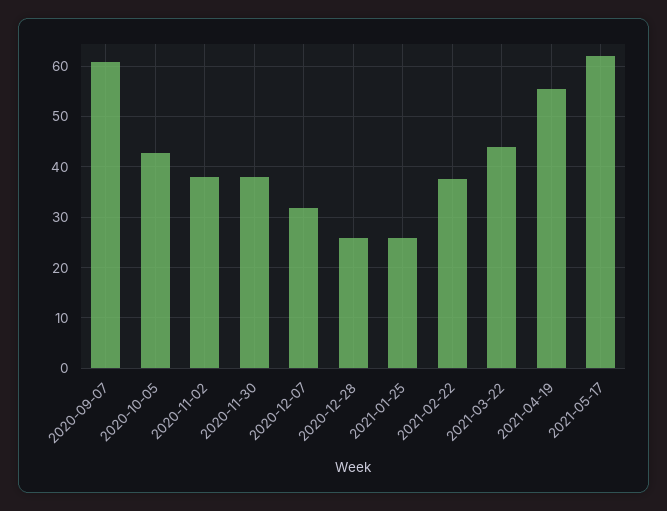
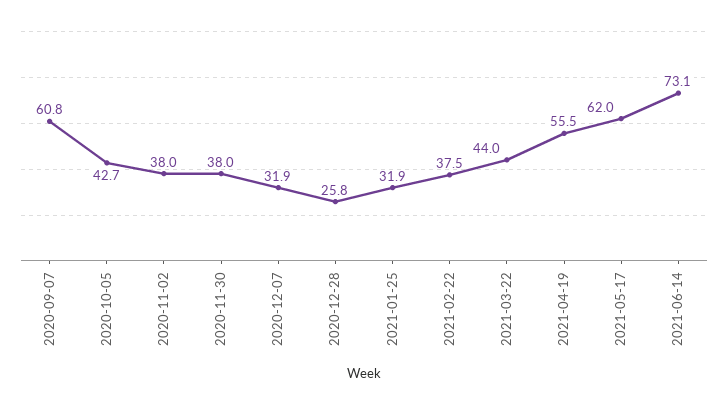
2021-01-25: 26 -> 31.9
2021-06-14: none -> 73.1

